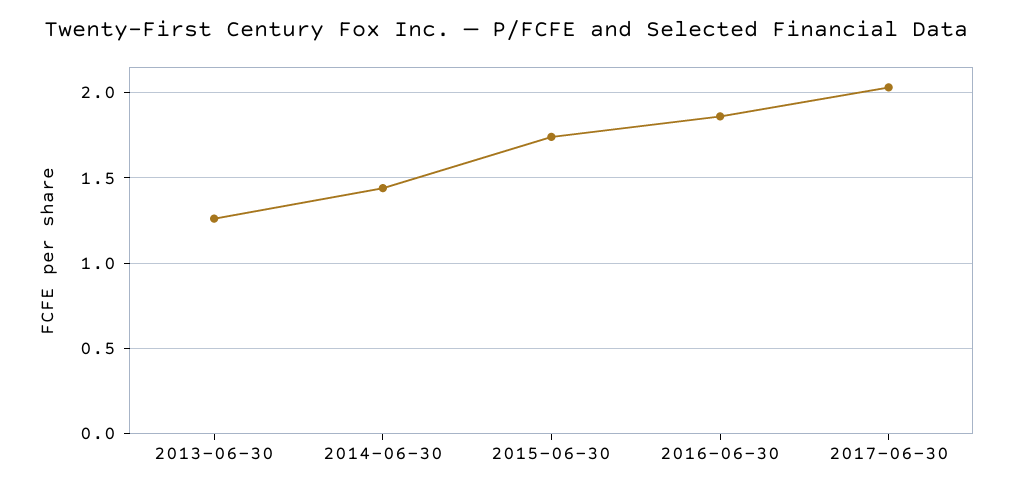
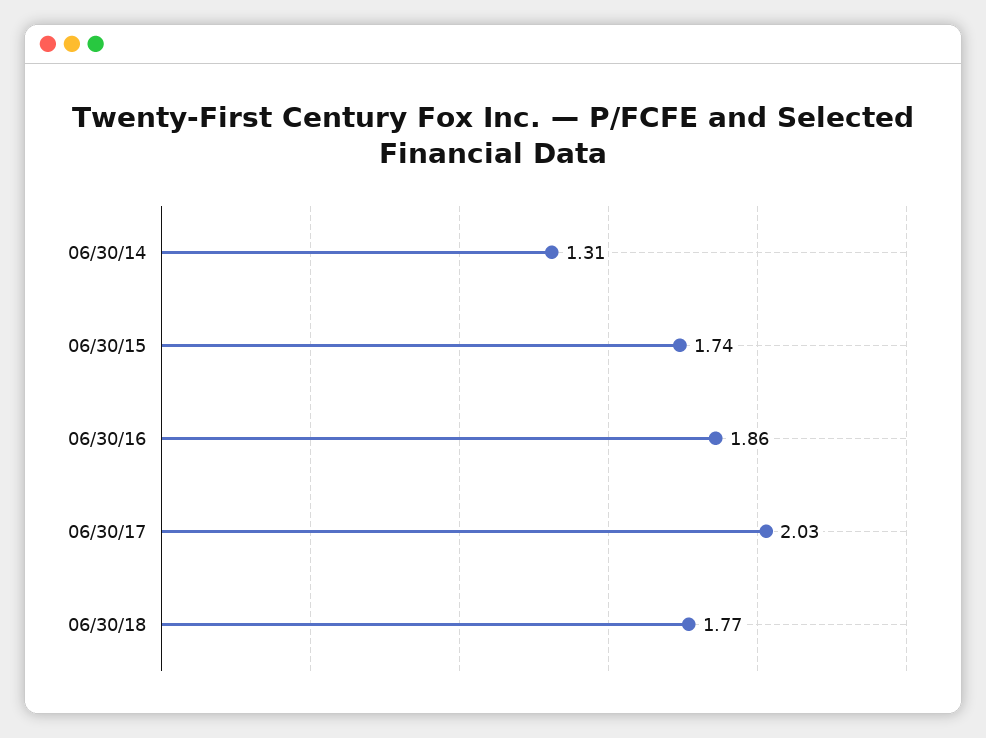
2013-06-30: 1.25 -> none
2014-06-30: 1.45 -> 1.31
06/30/18: none -> 1.77

